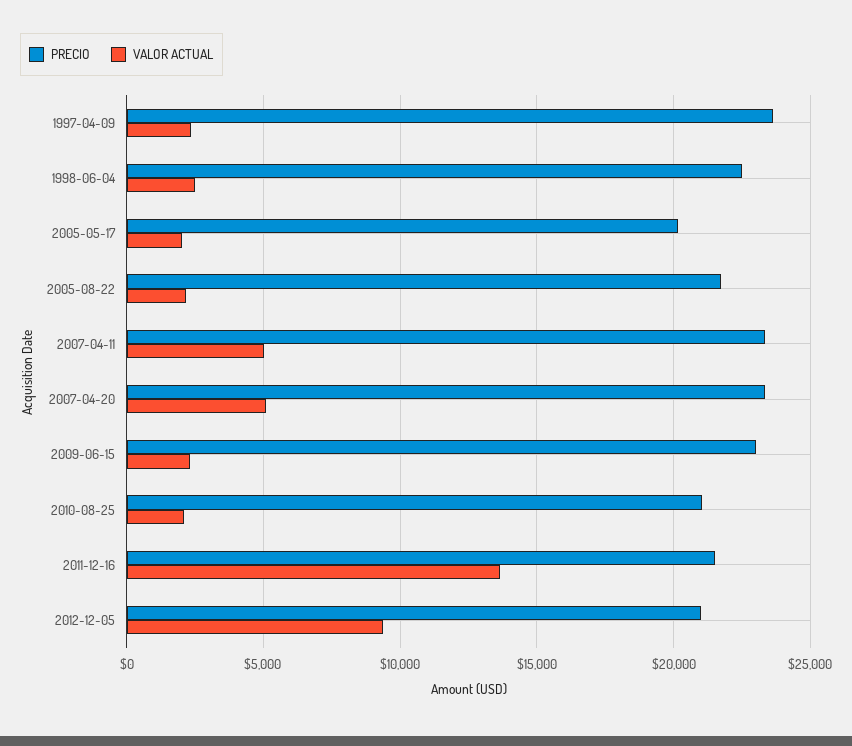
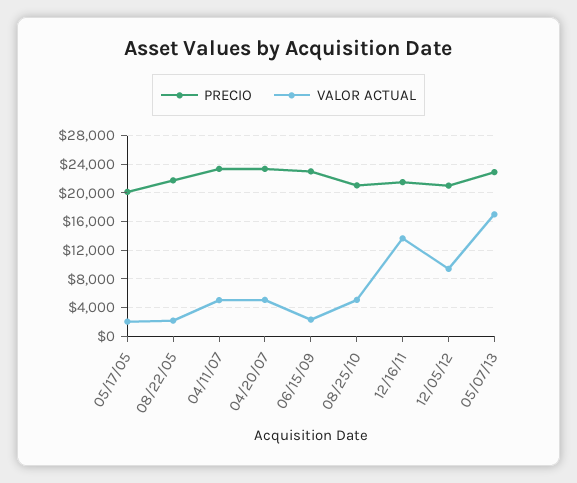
PRECIO, 1997-04-09: 23500 -> none
VALOR ACTUAL, 1997-04-09: 2500 -> none
PRECIO, 1998-06-04: 22500 -> none
VALOR ACTUAL, 1998-06-04: 2500 -> none
VALOR ACTUAL, 2010-08-25: 2000 -> 5000
PRECIO, 05/07/13: none -> 23000
VALOR ACTUAL, 05/07/13: none -> 17000

